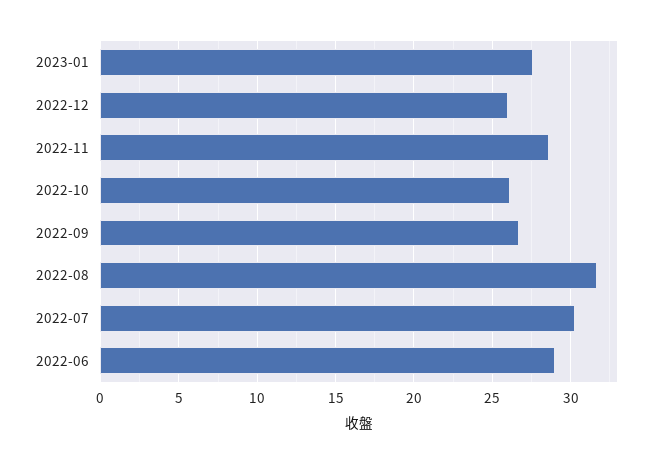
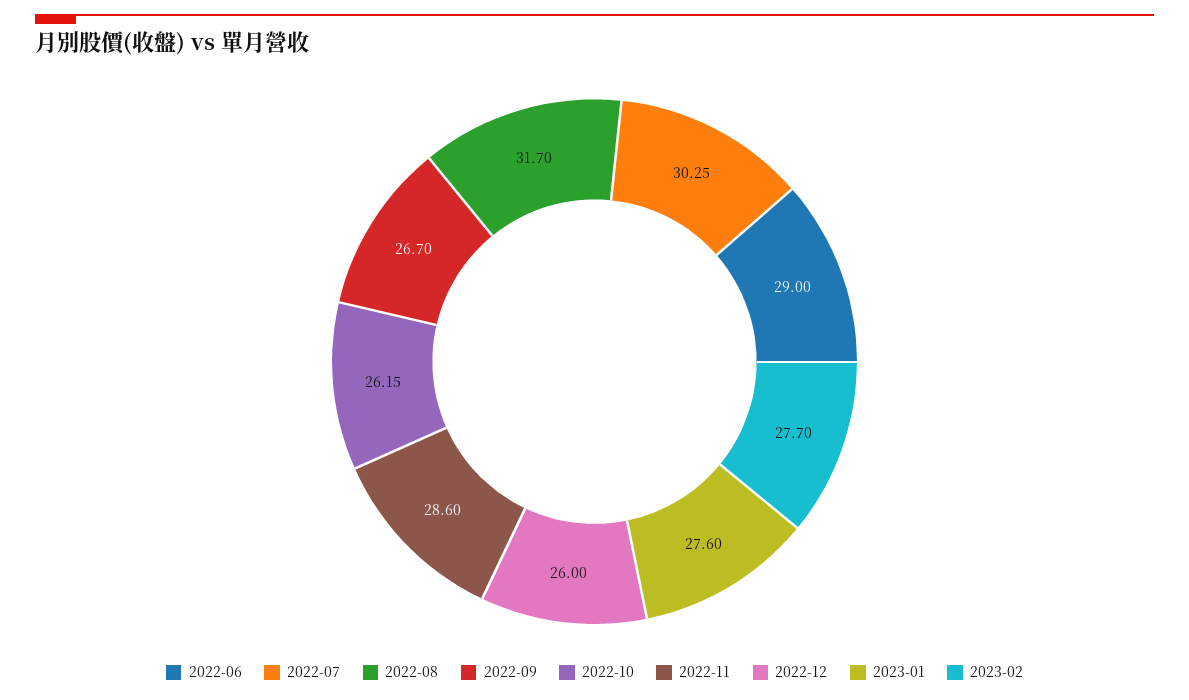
2023-02: none -> 27.7

